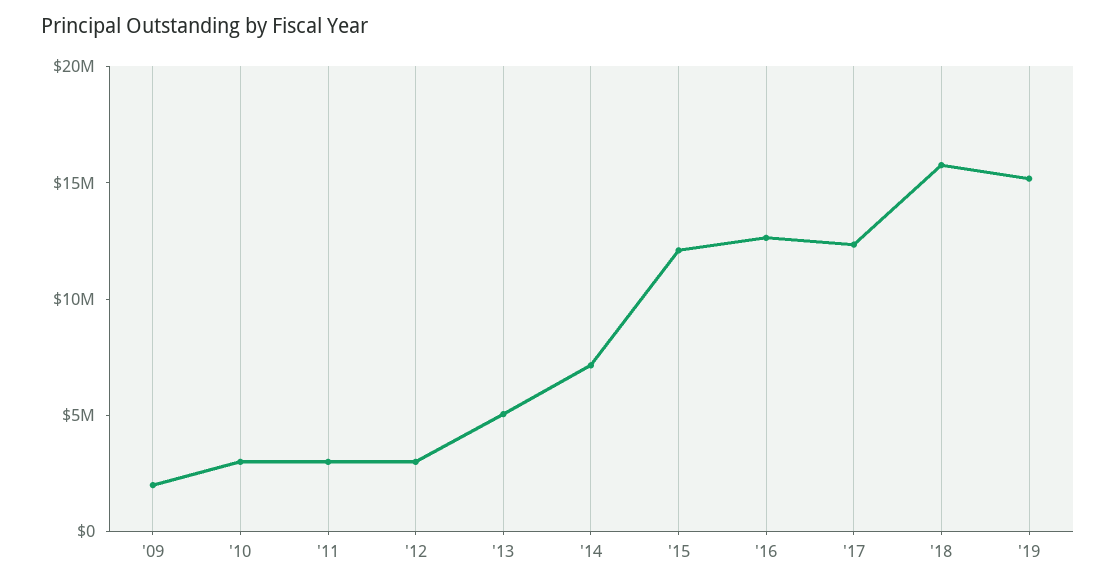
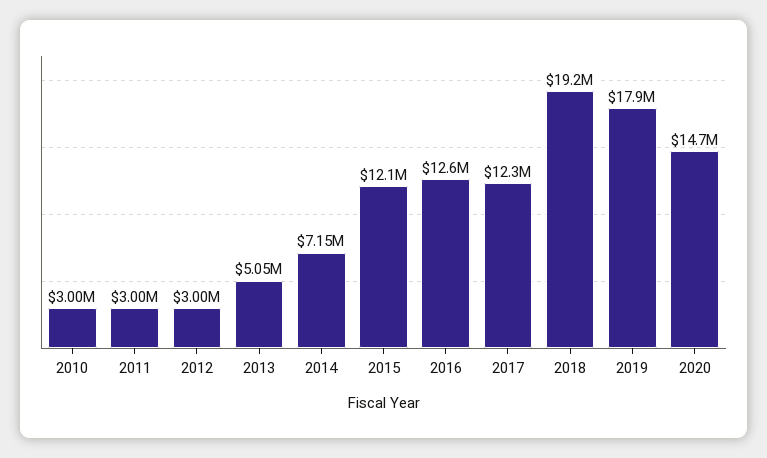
'09: 2000000 -> none
'18: 16000000 -> 19200000
'19: 15000000 -> 17900000
2020: none -> 14700000

